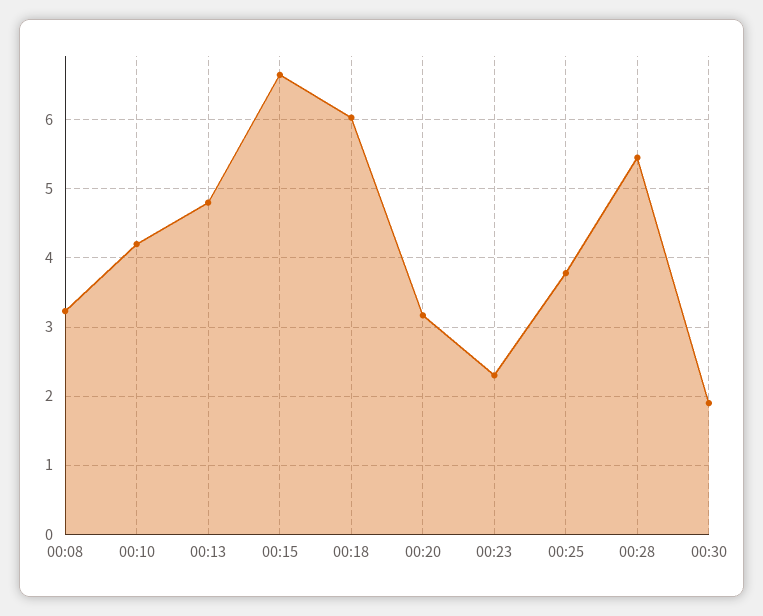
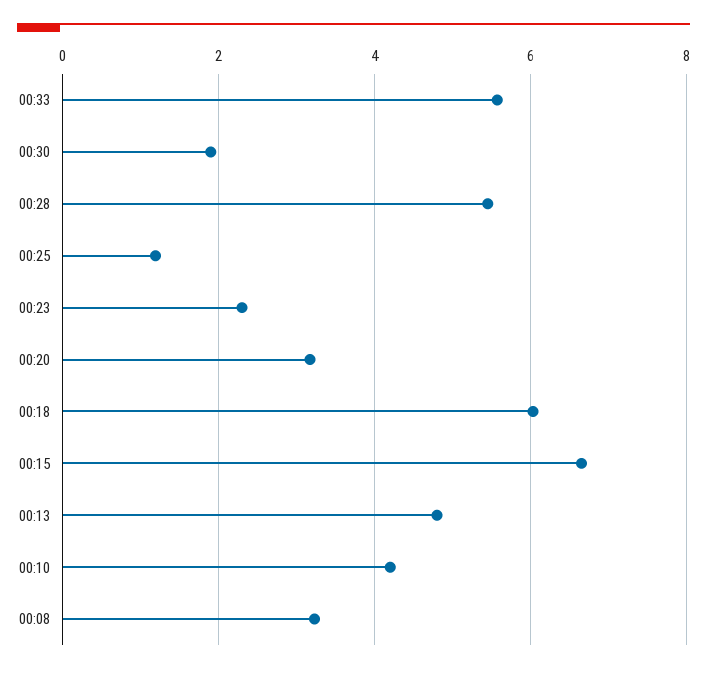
00:25: 3.8 -> 1.2
00:33: none -> 5.6

